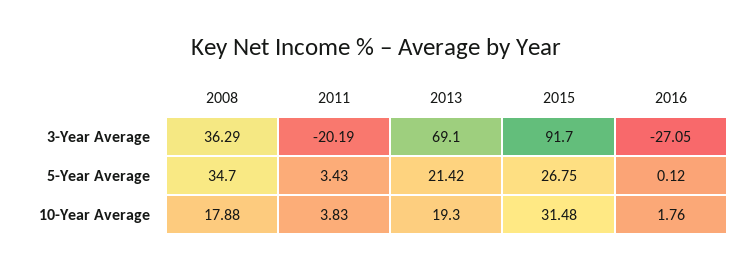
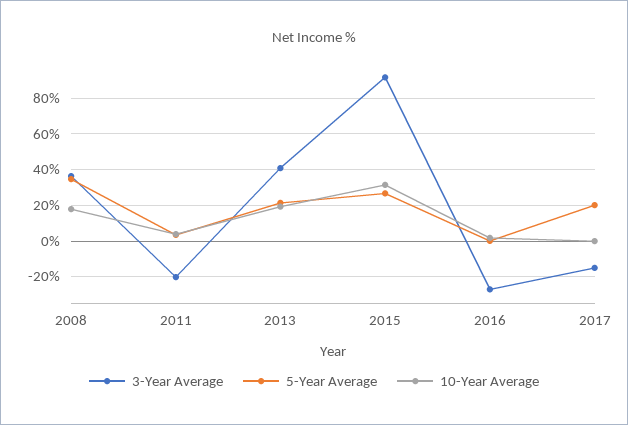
3-Year Average, 2013: 69.1 -> 40
3-Year Average, 2017: none -> -15
5-Year Average, 2017: none -> 20
10-Year Average, 2017: none -> 0

